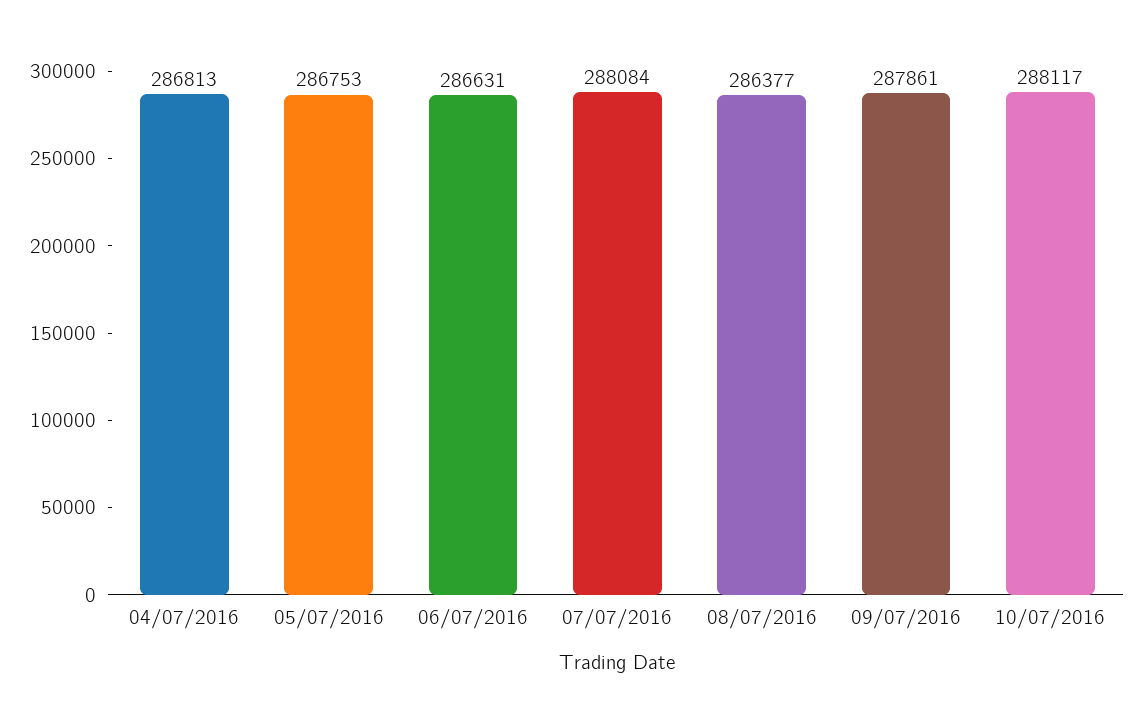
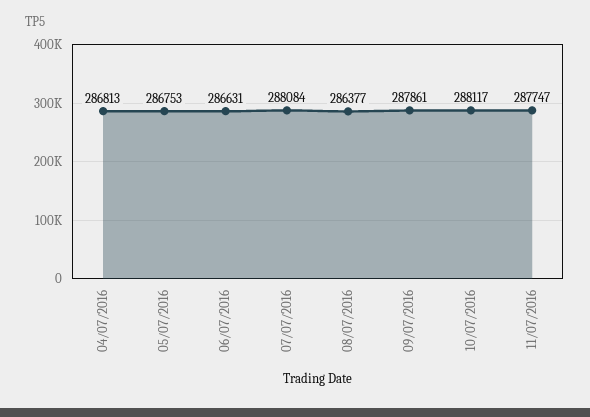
11/07/2016: none -> 287747

